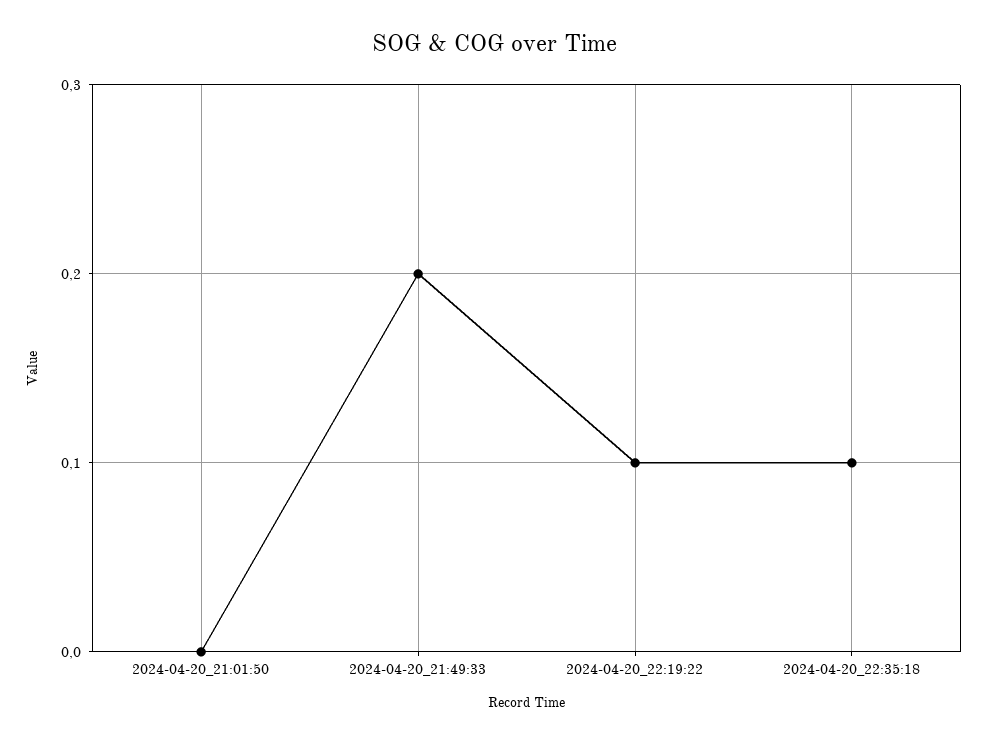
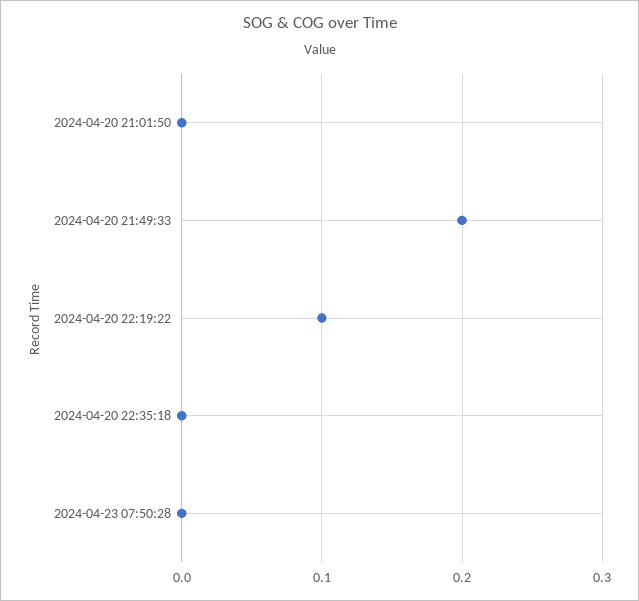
2024-04-20_22:35:18: 0.1 -> 0
2024-04-23 07:50:28: none -> 0

